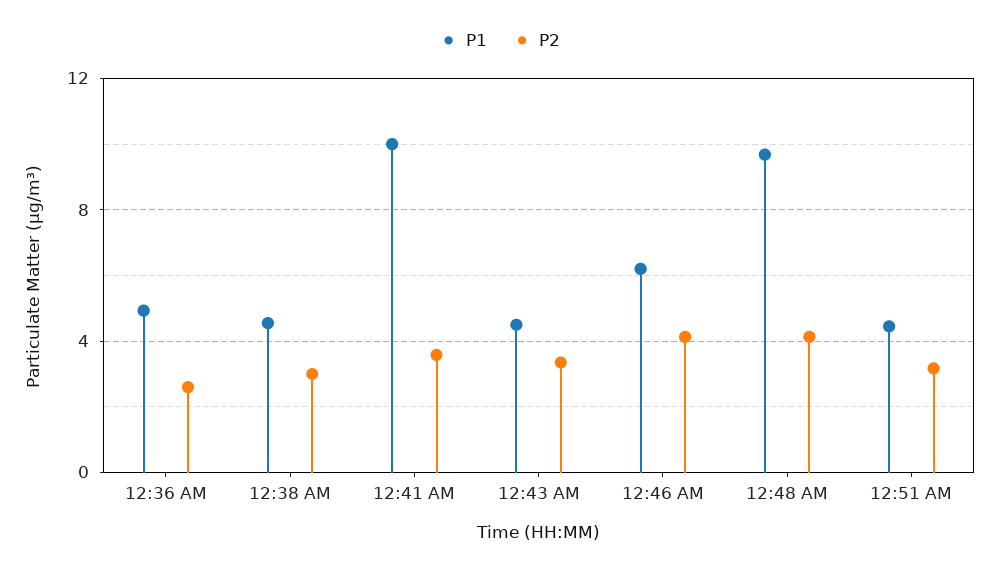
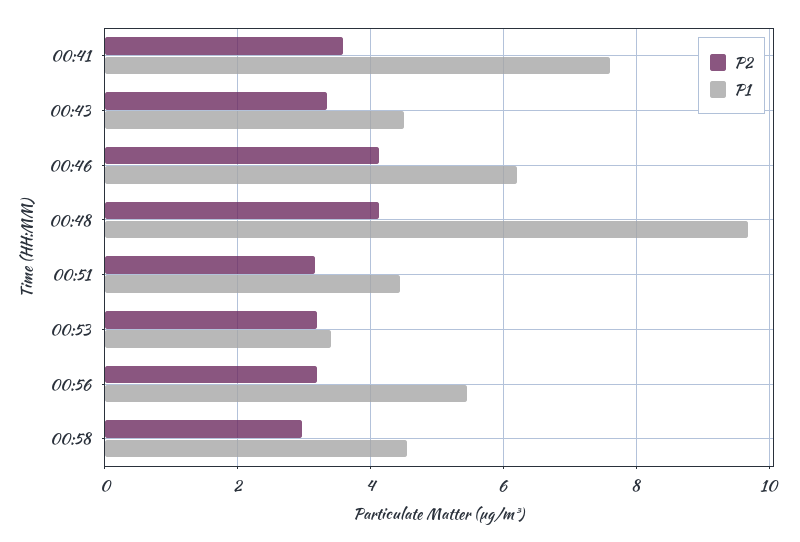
P1, 12:36 AM: 5 -> none
P2, 12:36 AM: 2.5 -> none
P1, 12:38 AM: 4.5 -> none
P2, 12:38 AM: 3 -> none
P1, 12:41 AM: 10 -> 7.6
P2, 00:53: none -> 3.2
P1, 00:53: none -> 3.4
P2, 00:56: none -> 3.2
P1, 00:56: none -> 5.4
P2, 00:58: none -> 3
P1, 00:58: none -> 4.6

